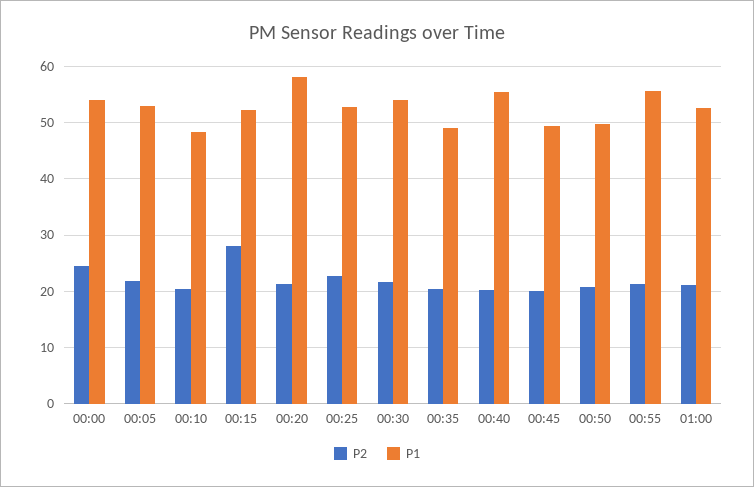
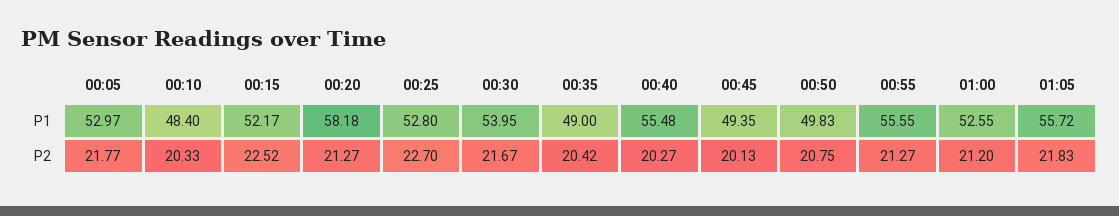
P2, 00:00: 24 -> none
P1, 00:00: 54 -> none
P2, 00:15: 28 -> 22.52
P1, 01:05: none -> 55.72
P2, 01:05: none -> 21.83

